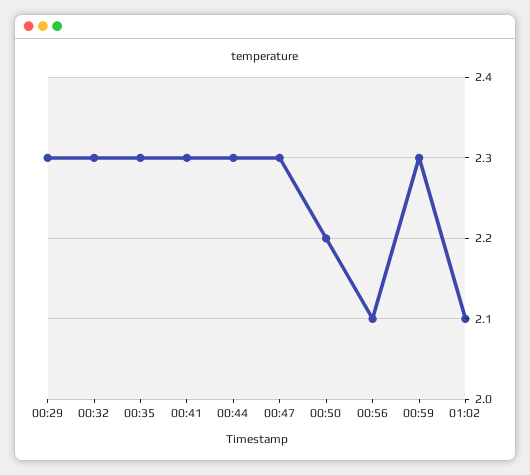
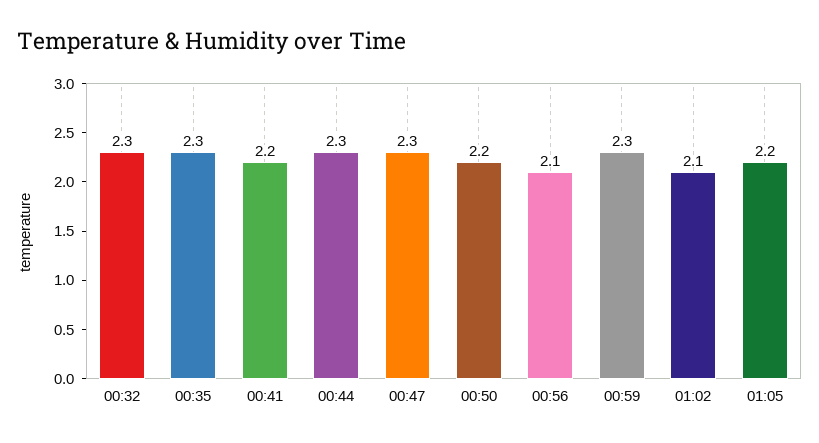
00:29: 2.3 -> none
00:41: 2.3 -> 2.2
01:05: none -> 2.2

